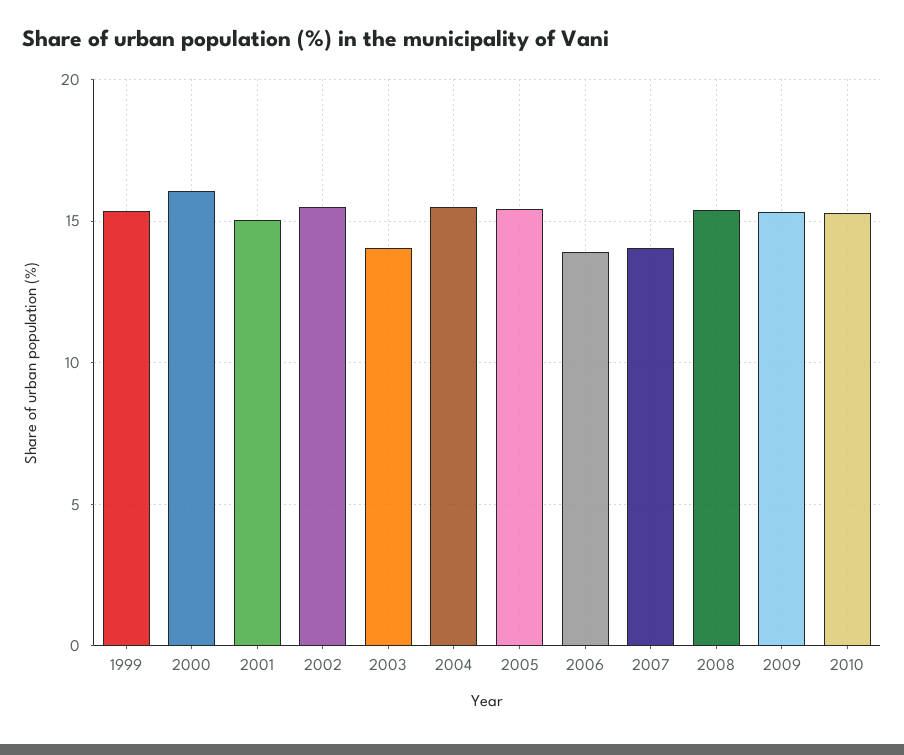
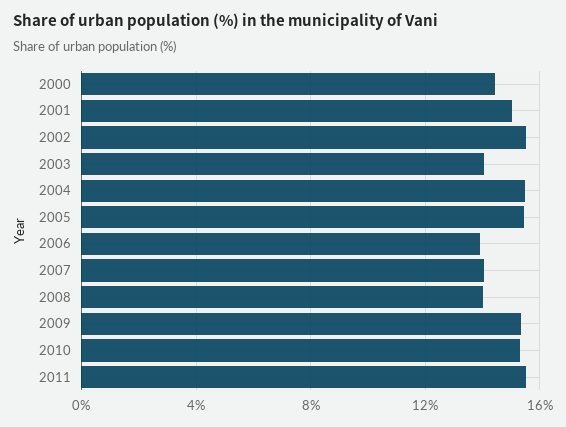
1999: 15.5 -> none
2000: 16 -> 14.5
2008: 15.5 -> 14
2011: none -> 15.5

